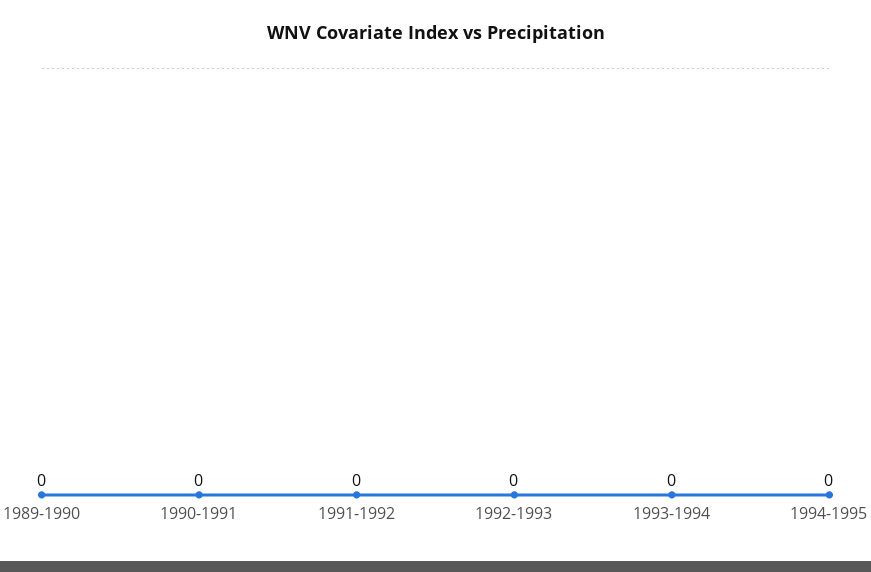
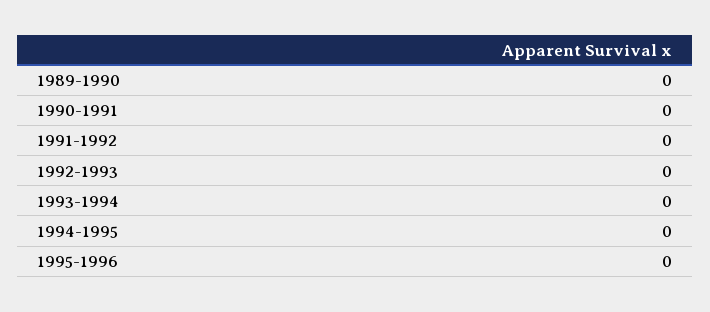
1995-1996: none -> 0

